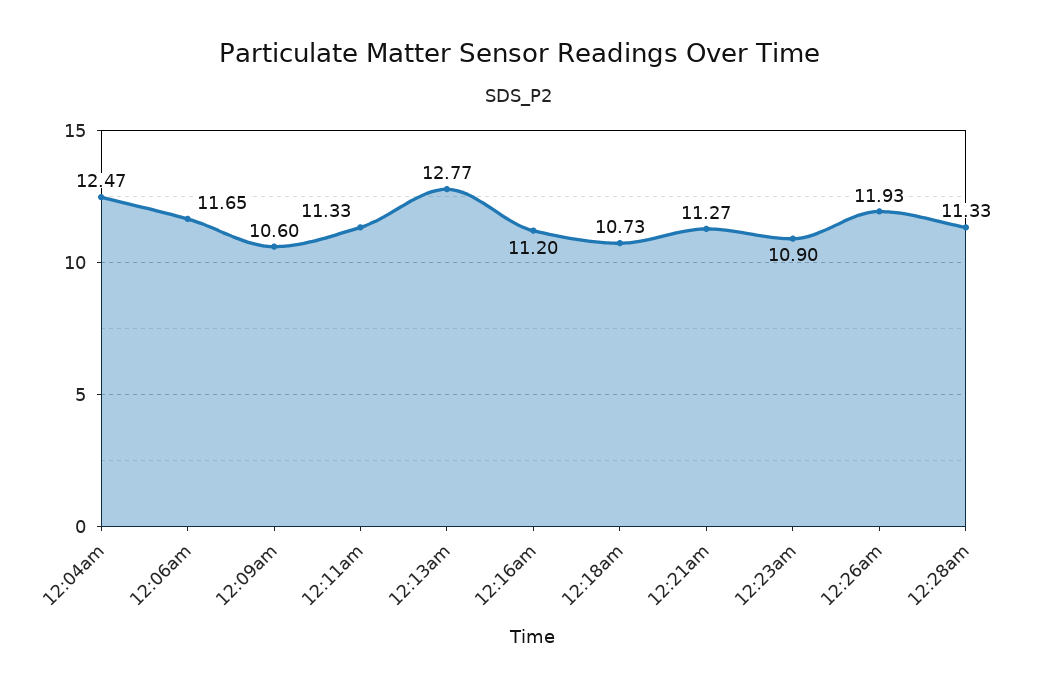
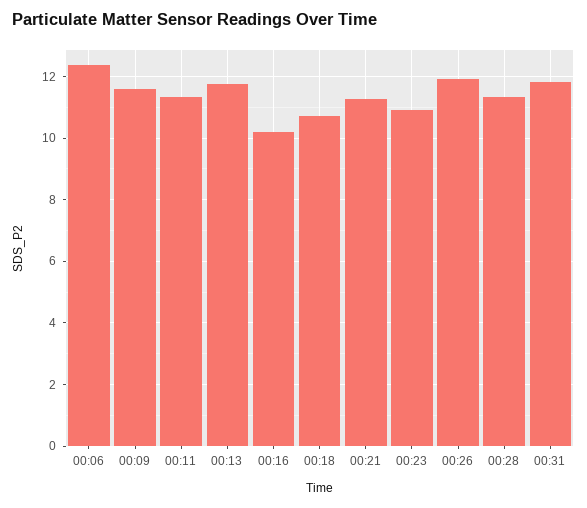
12:04am: 12.47 -> none
12:06am: 11.65 -> 12.4
12:09am: 10.6 -> 11.6
12:13am: 12.77 -> 11.8
12:16am: 11.2 -> 10.2
00:31: none -> 11.8

